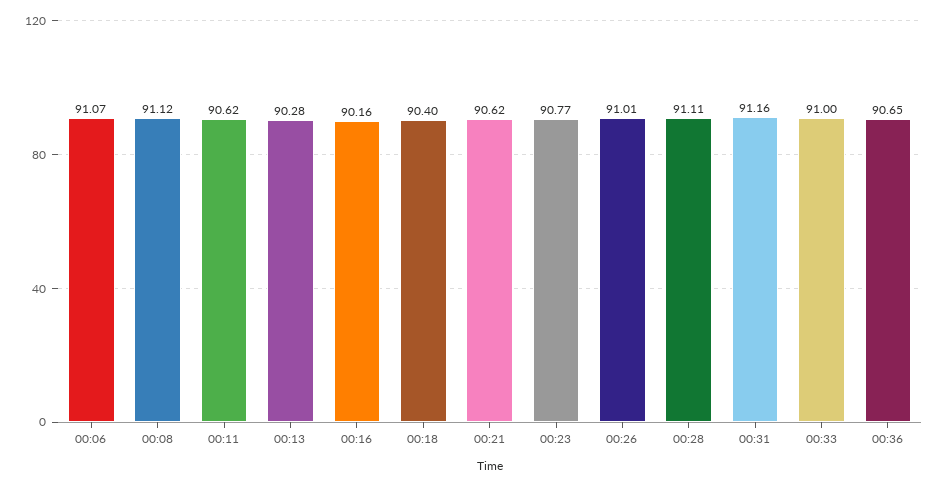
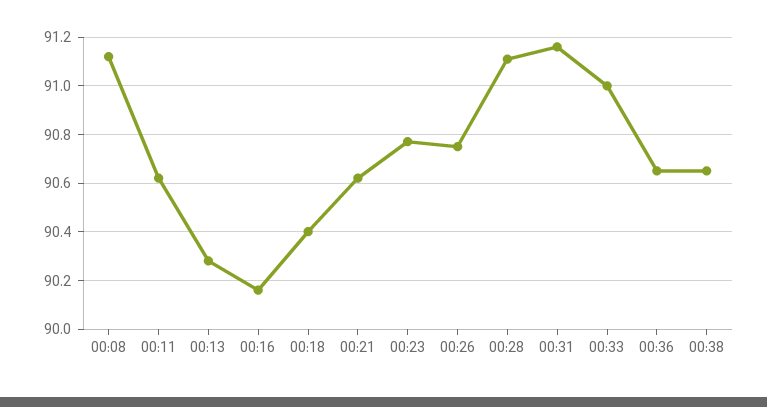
00:06: 91.07 -> none
00:26: 91.01 -> 90.75
00:38: none -> 90.65

